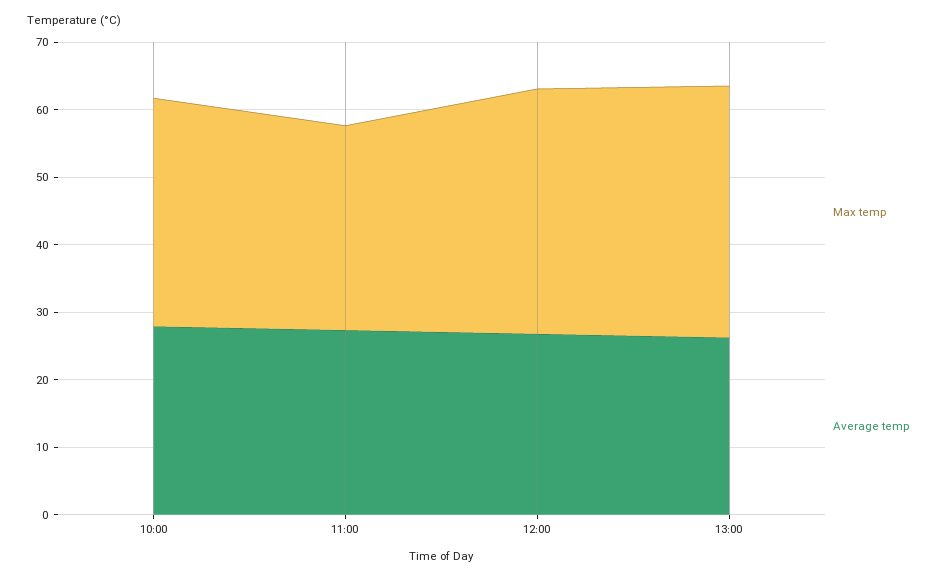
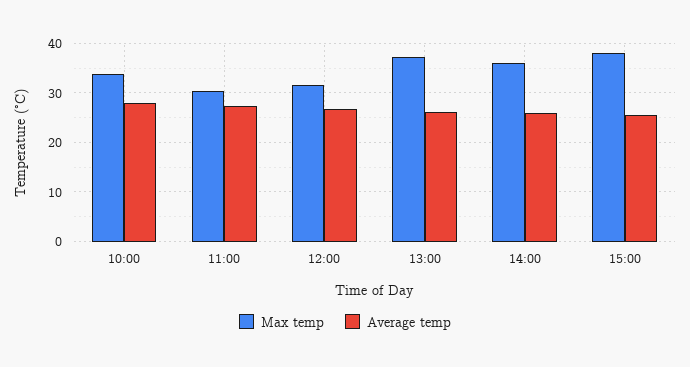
Max temp, 12:00: 36 -> 32
Max temp, 14:00: none -> 36
Average temp, 14:00: none -> 26
Max temp, 15:00: none -> 38
Average temp, 15:00: none -> 26

